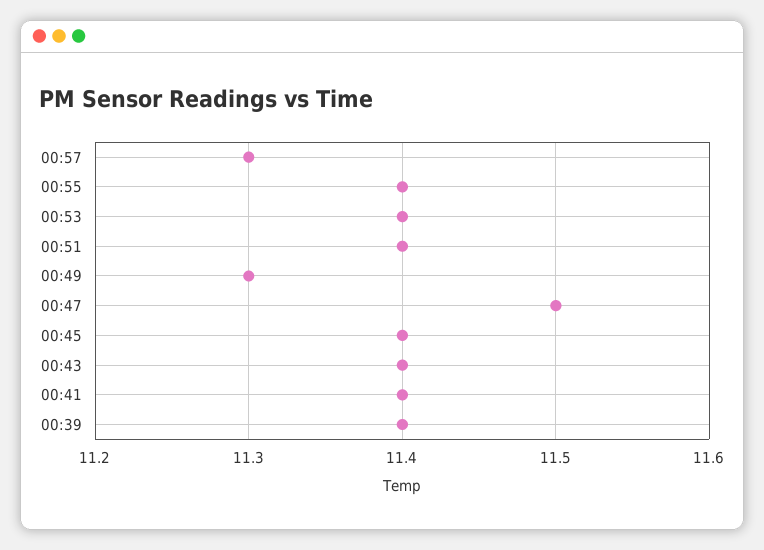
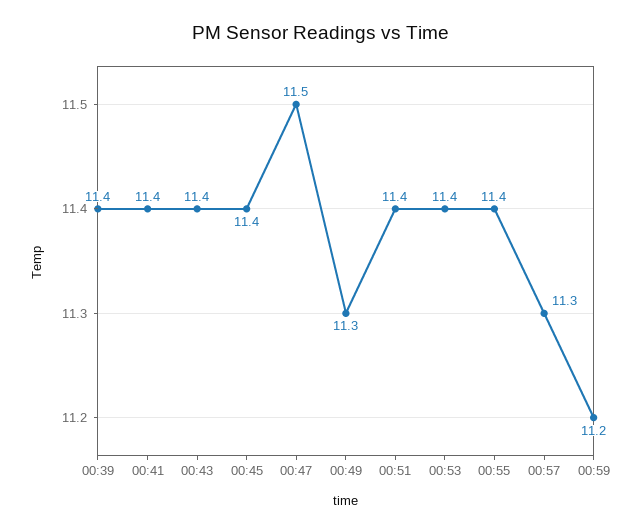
00:59: none -> 11.2

